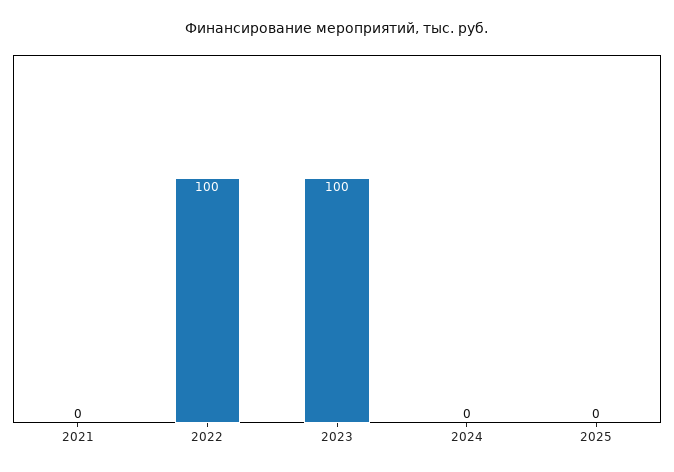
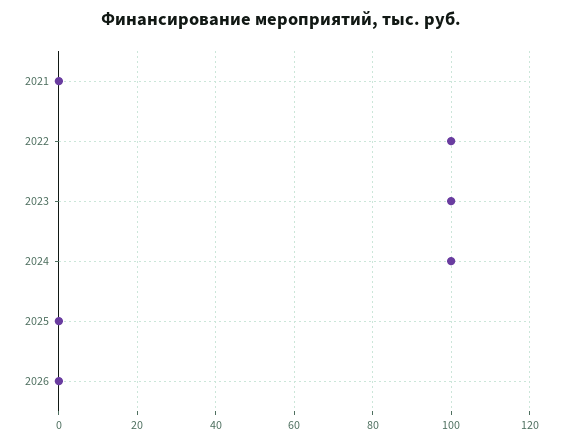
2024: 0 -> 100
2026: none -> 0

